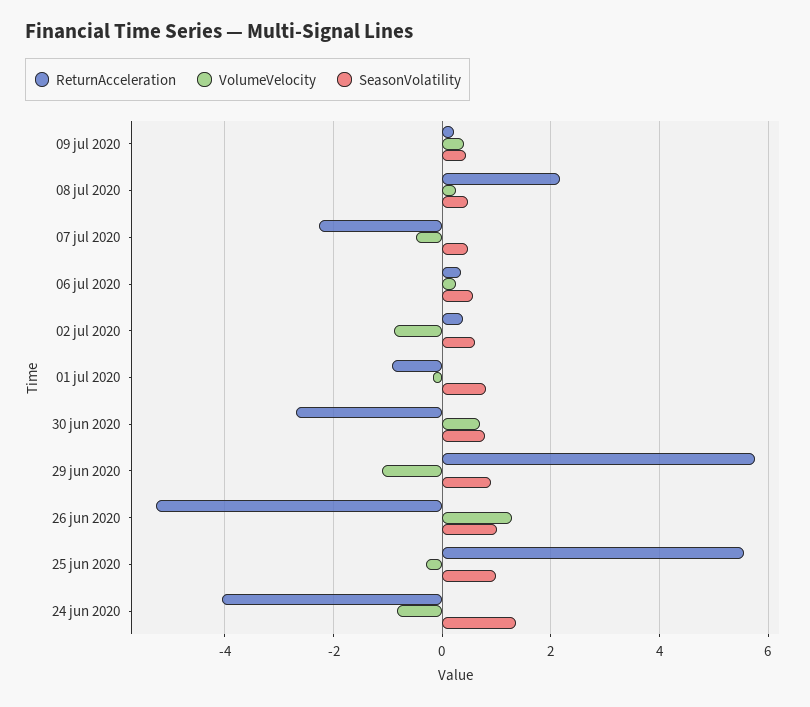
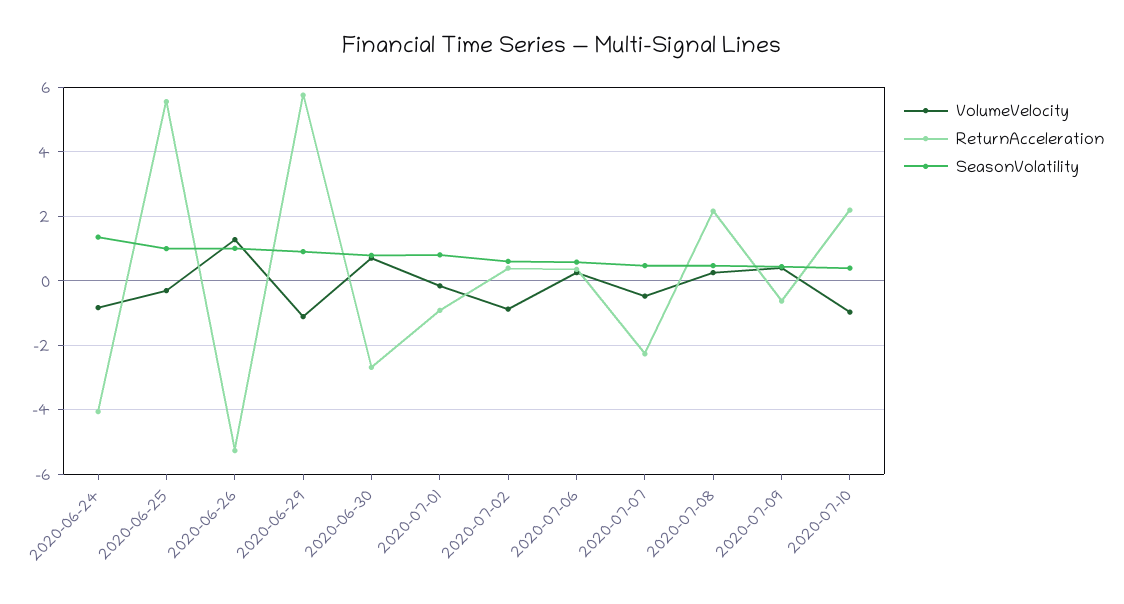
ReturnAcceleration, 09 jul 2020: 0.2 -> -0.6
VolumeVelocity, 2020-07-10: none -> -1
ReturnAcceleration, 2020-07-10: none -> 2.2
SeasonVolatility, 2020-07-10: none -> 0.4

